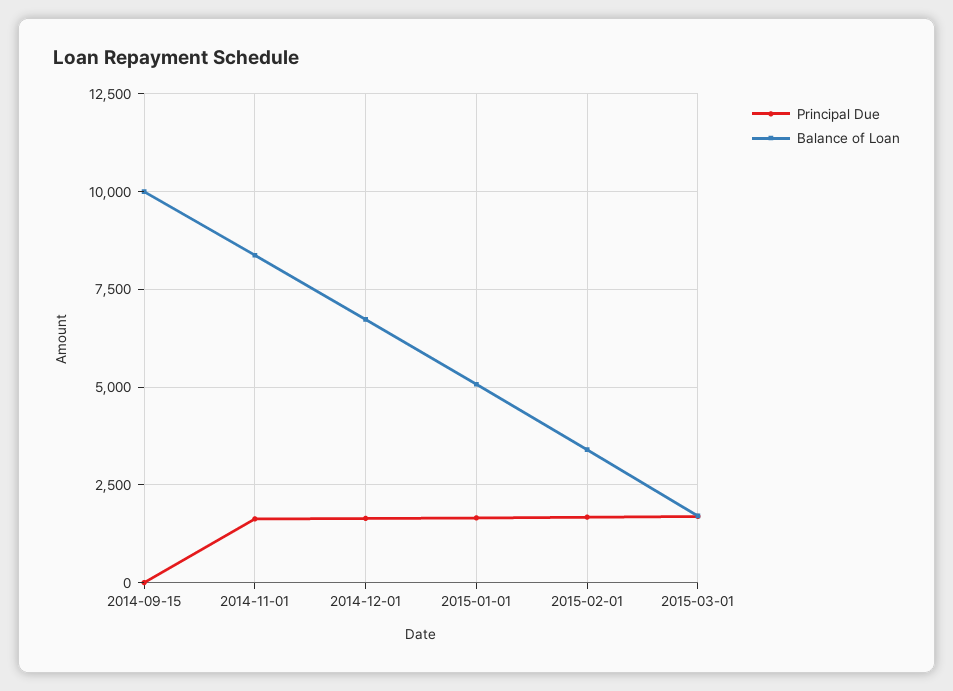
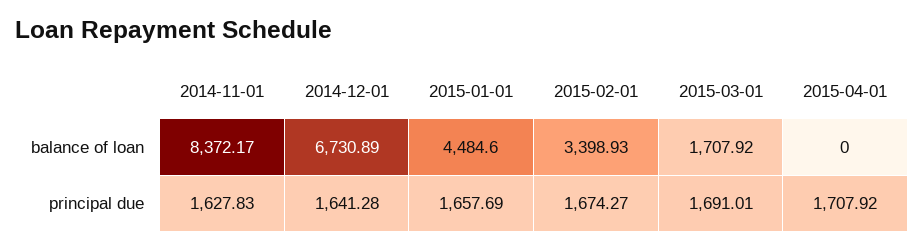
Principal Due, 2014-09-15: 0 -> none
Balance of Loan, 2014-09-15: 10000 -> none
Balance of Loan, 2015-01-01: 5000 -> 4484.6
Balance of Loan, 2015-04-01: none -> 0
Principal Due, 2015-04-01: none -> 1707.92

